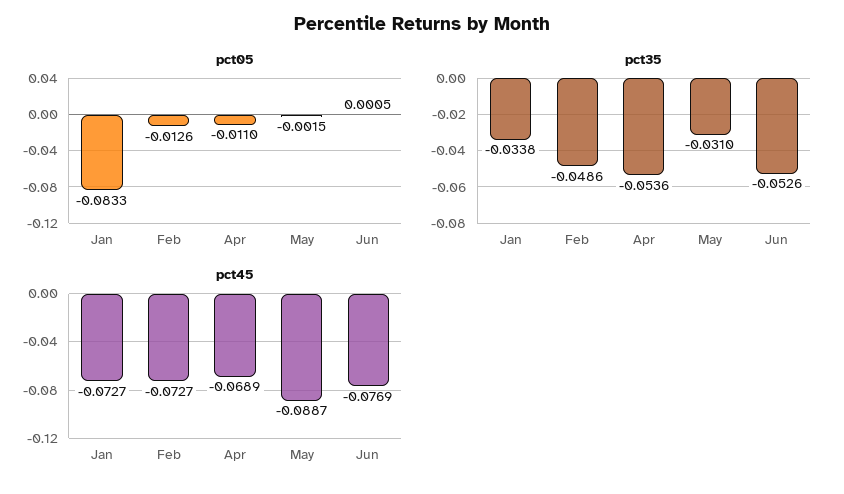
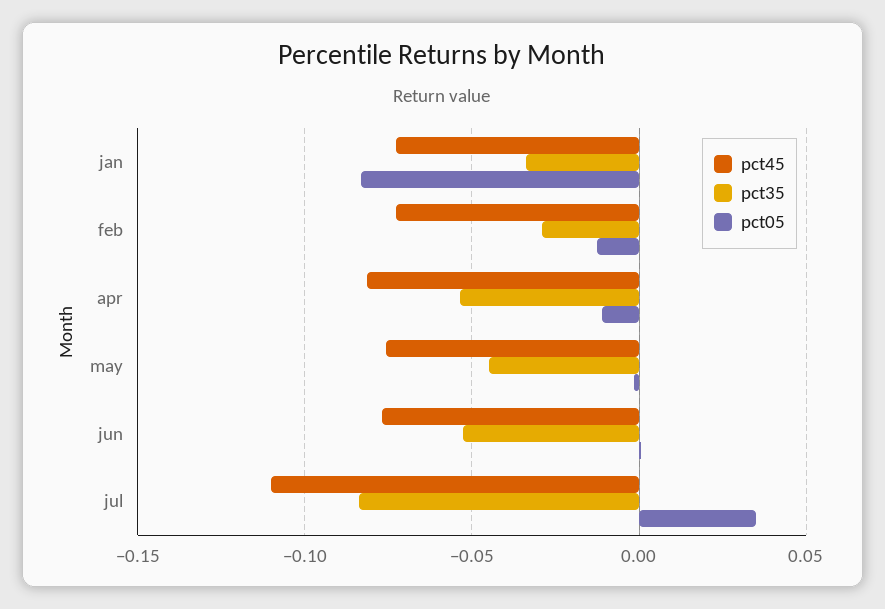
pct35, Feb: -0.0486 -> -0.03
pct35, May: -0.031 -> -0.045
pct45, Apr: -0.0689 -> -0.08
pct45, May: -0.0887 -> -0.075
pct45, jul: none -> -0.11
pct35, jul: none -> -0.085
pct05, jul: none -> 0.035

